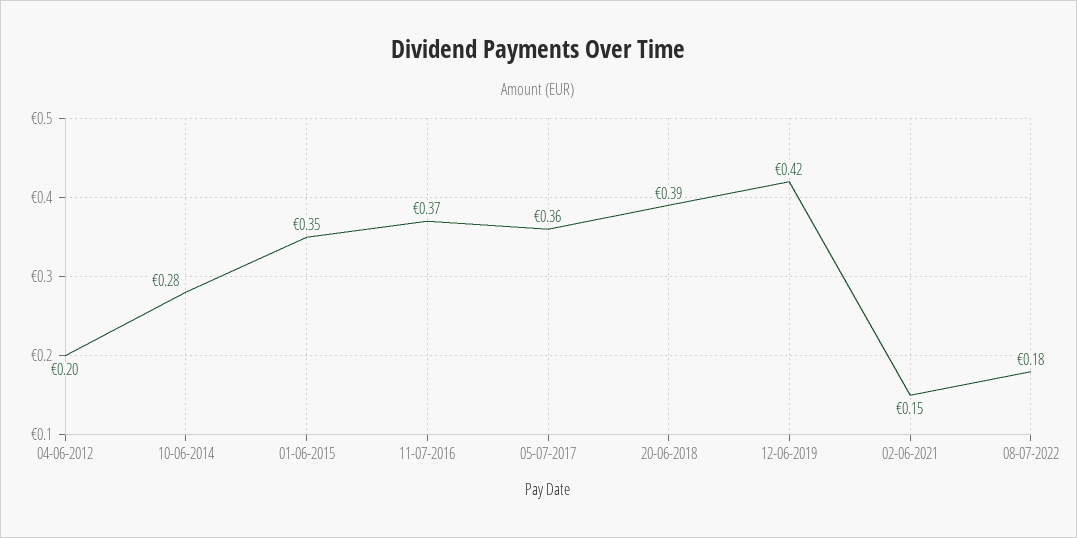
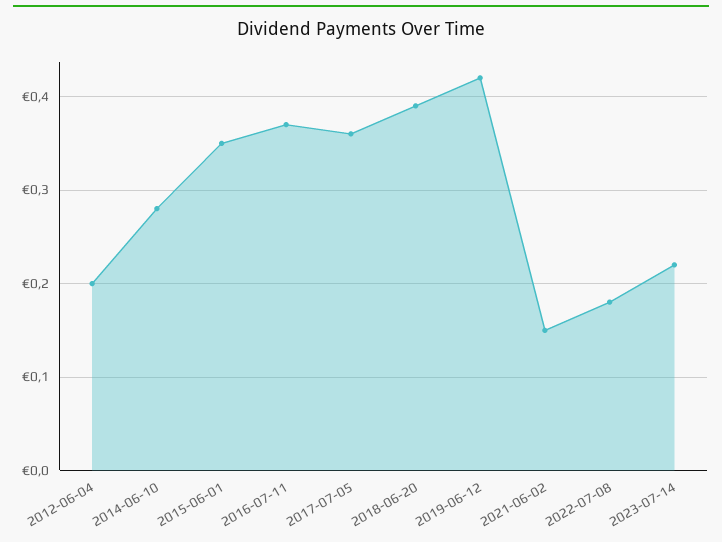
2023-07-14: none -> 0.22

